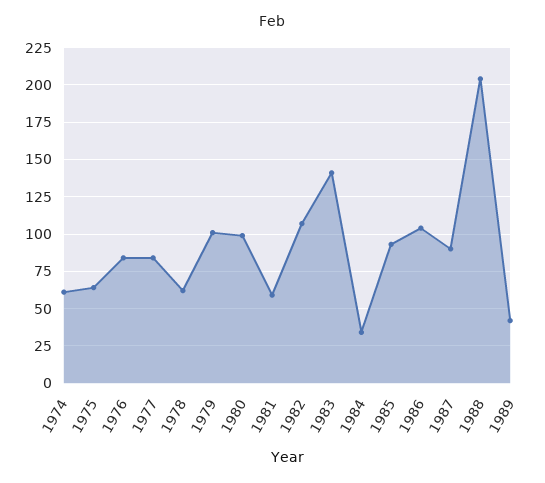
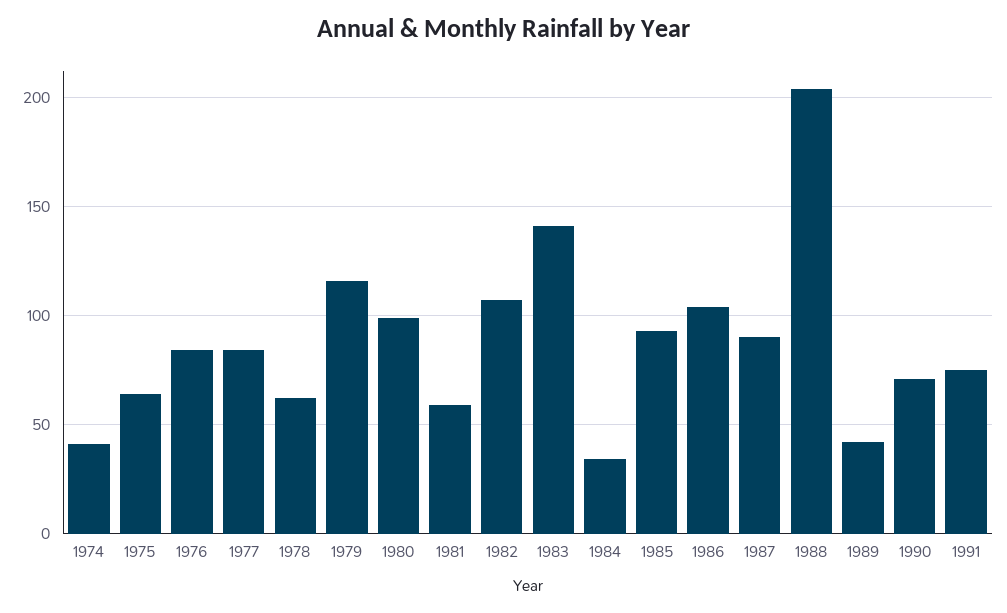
1974: 60 -> 40
1979: 100 -> 115
1990: none -> 70
1991: none -> 75

